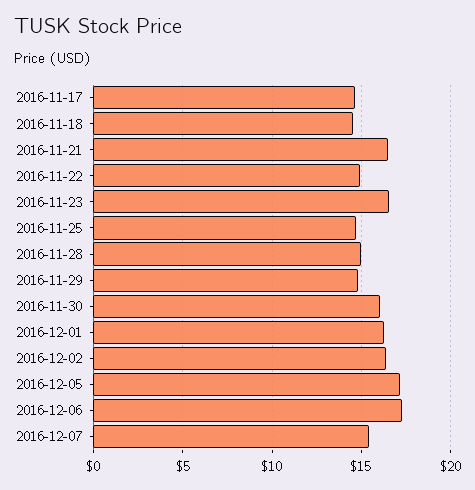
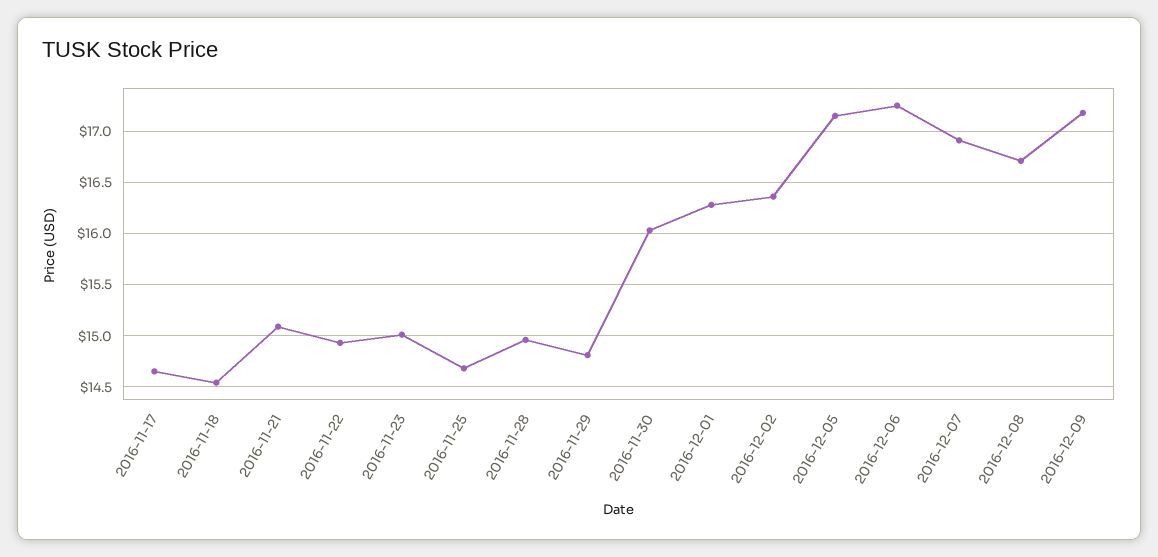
2016-11-21: 16.5 -> 15.1
2016-11-23: 16.5 -> 15
2016-12-07: 15.5 -> 16.9
2016-12-08: none -> 16.7
2016-12-09: none -> 17.2

